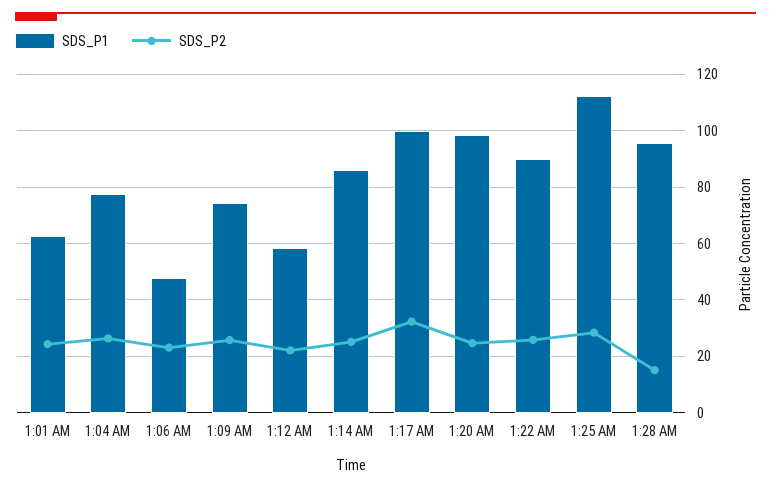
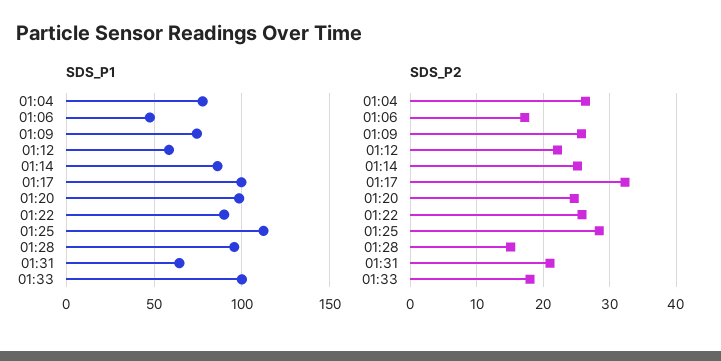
SDS_P1, 1:01 AM: 62.5 -> none
SDS_P2, 1:01 AM: 25 -> none
SDS_P2, 1:06 AM: 22.5 -> 17
SDS_P1, 01:31: none -> 65
SDS_P1, 01:33: none -> 100
SDS_P2, 01:31: none -> 21
SDS_P2, 01:33: none -> 18

